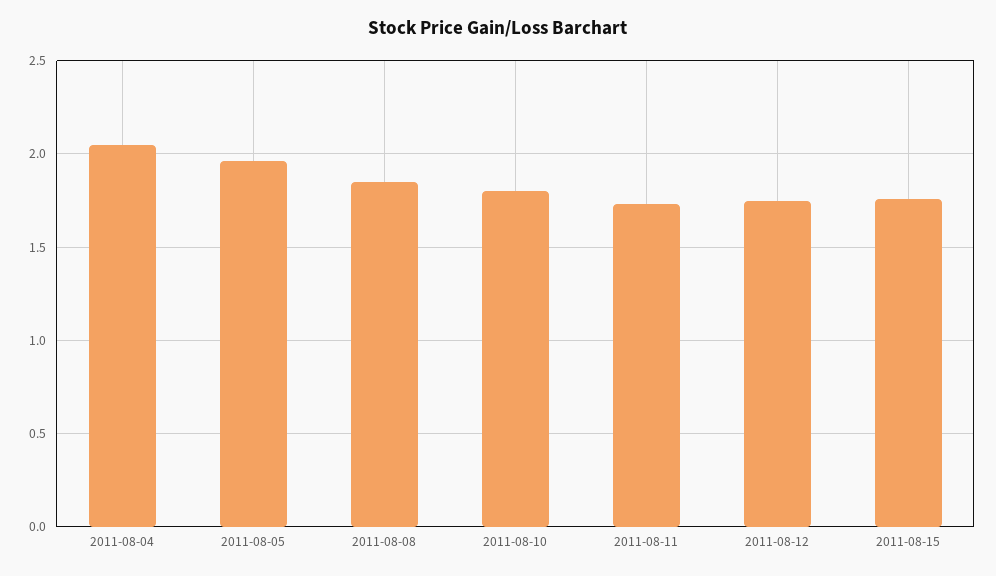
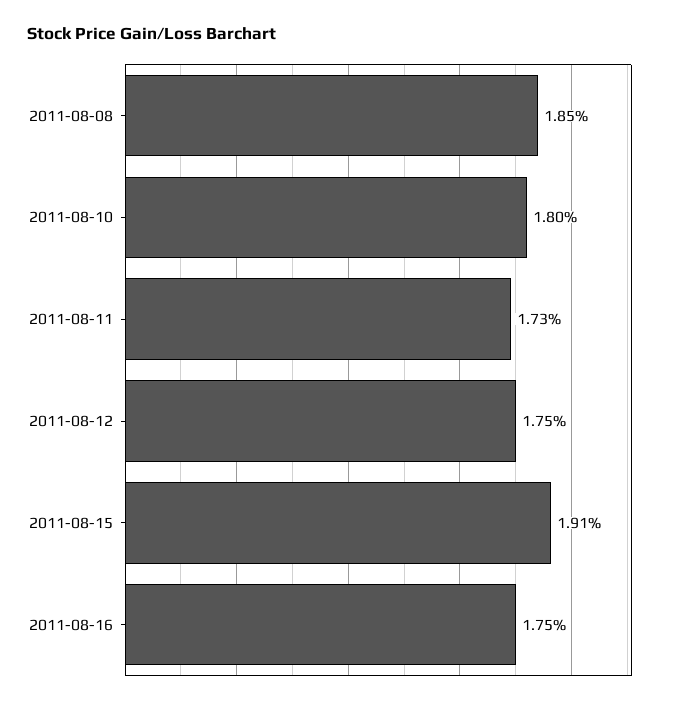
2011-08-04: 2.05 -> none
2011-08-05: 1.95 -> none
2011-08-15: 1.75 -> 1.91
2011-08-16: none -> 1.75

